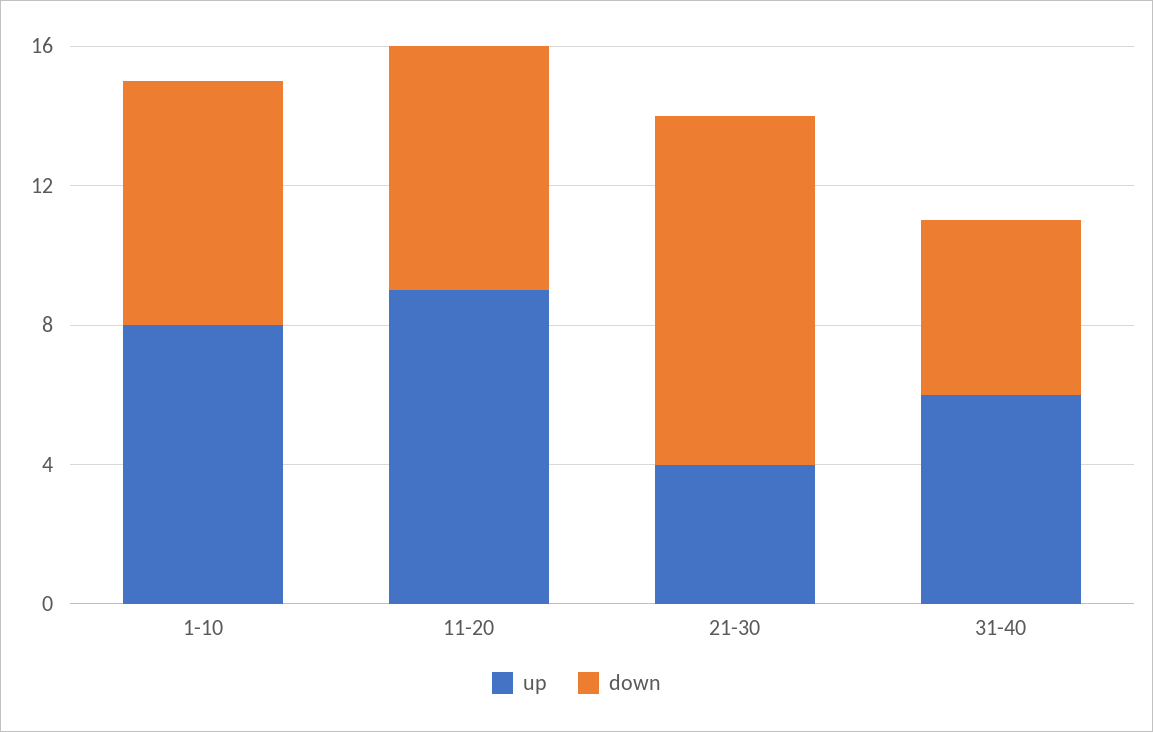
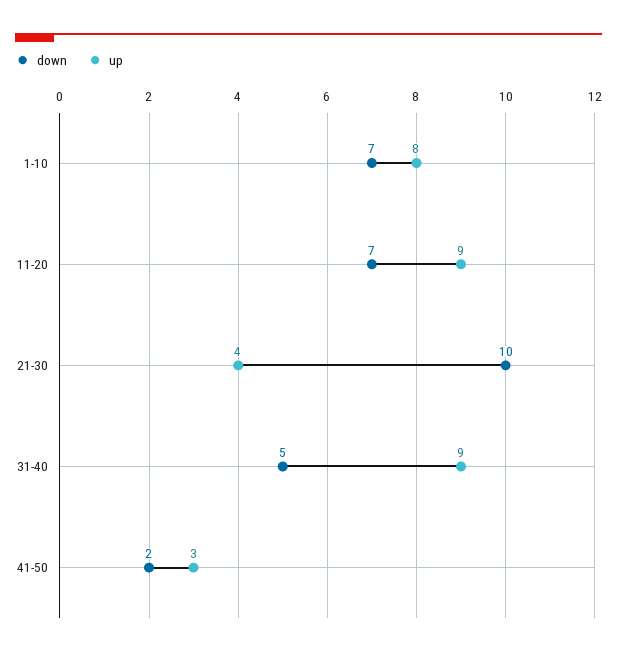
up, 31-40: 6 -> 9
down, 41-50: none -> 2
up, 41-50: none -> 3

